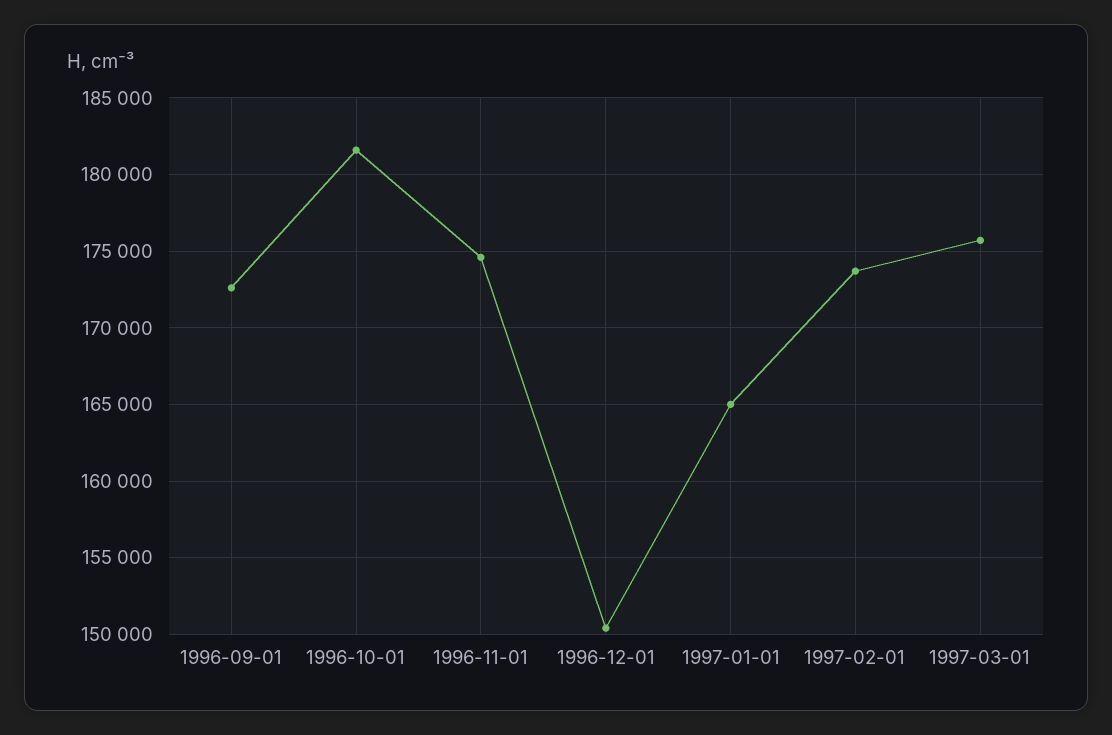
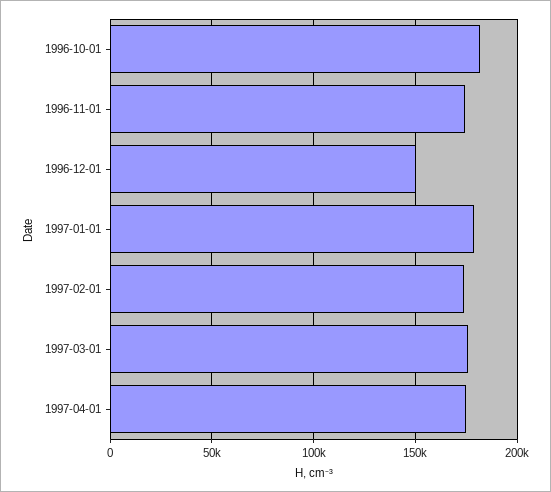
1996-09-01: 172500 -> none
1997-01-01: 165000 -> 180000
1997-04-01: none -> 175000

